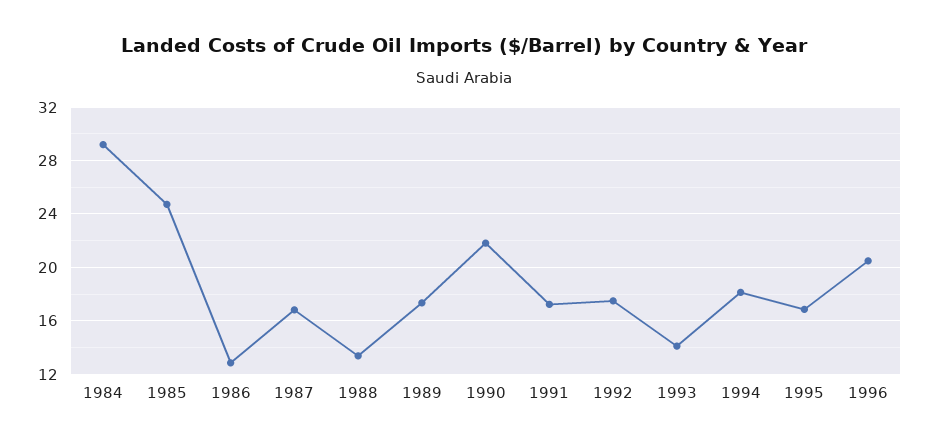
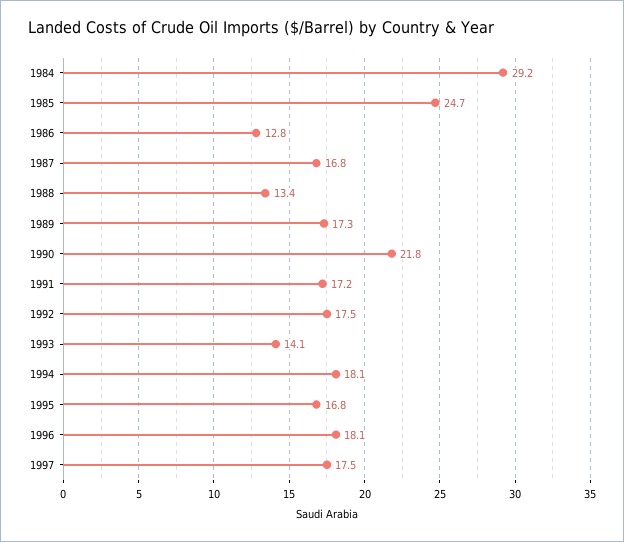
1996: 20.5 -> 18.1
1997: none -> 17.5

